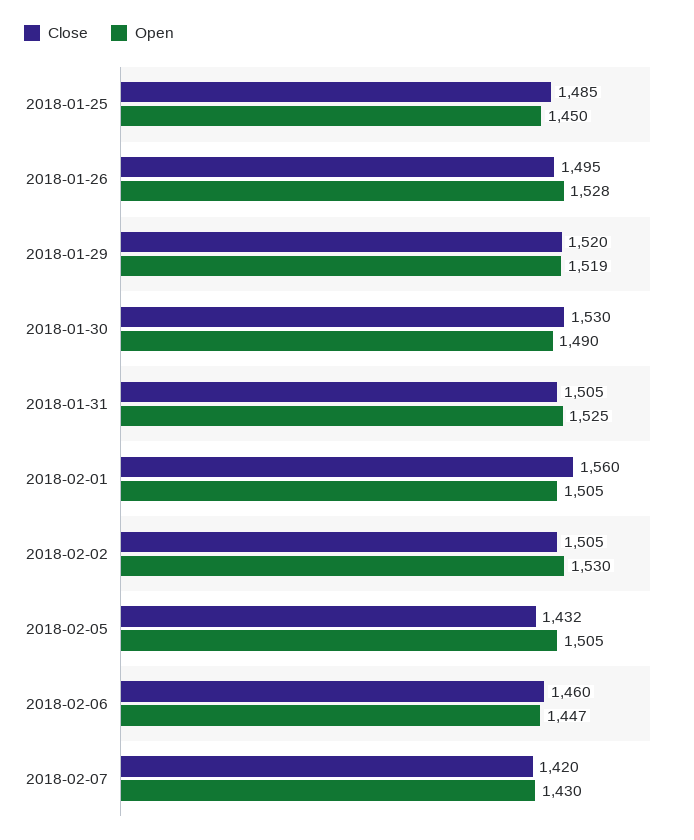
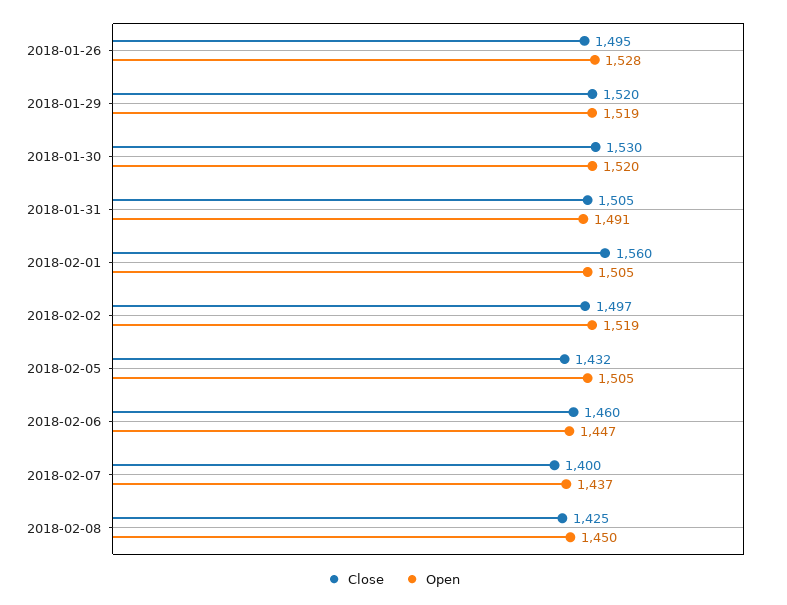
Close, 2018-01-25: 1485 -> none
Open, 2018-01-25: 1450 -> none
Open, 2018-01-30: 1490 -> 1520
Open, 2018-01-31: 1525 -> 1491
Close, 2018-02-02: 1505 -> 1497
Open, 2018-02-02: 1530 -> 1519
Close, 2018-02-07: 1420 -> 1400
Open, 2018-02-07: 1430 -> 1437
Close, 2018-02-08: none -> 1425
Open, 2018-02-08: none -> 1450

